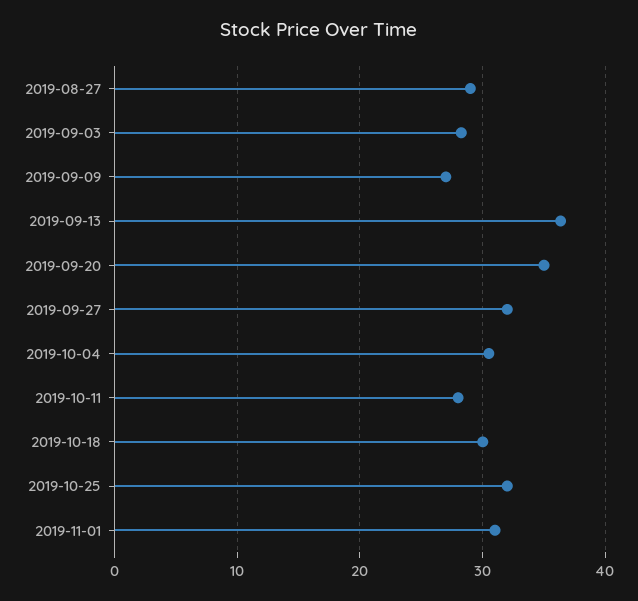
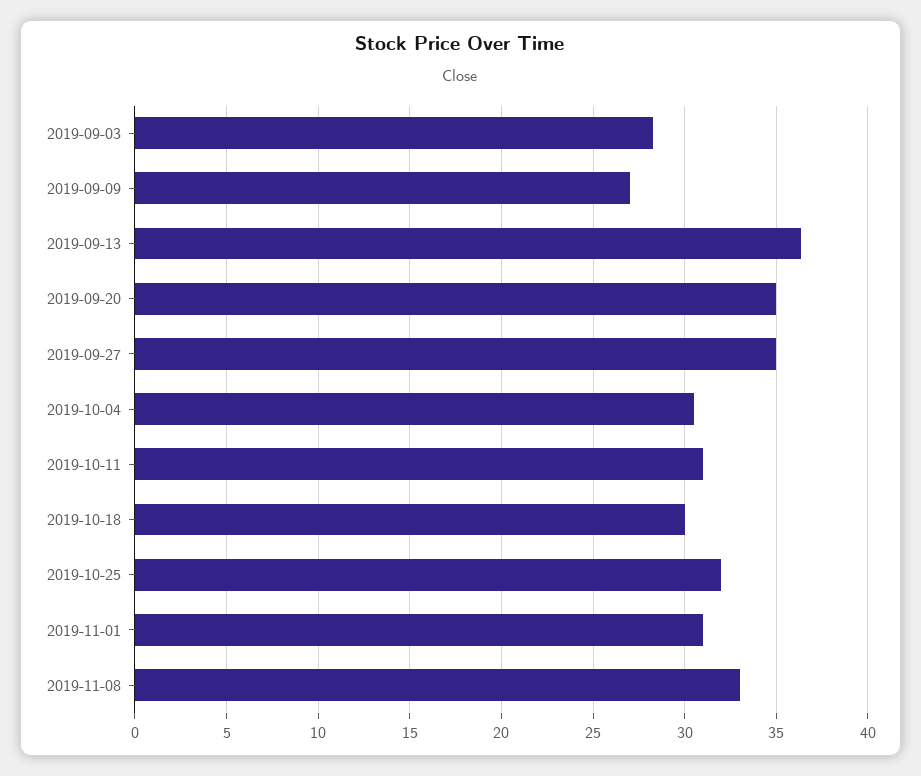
2019-08-27: 29 -> none
2019-09-27: 32 -> 35
2019-10-11: 28 -> 31
2019-11-08: none -> 33

